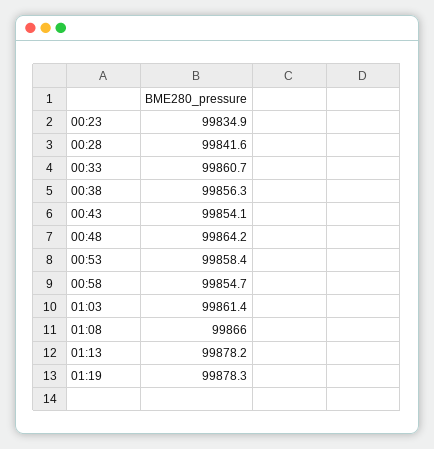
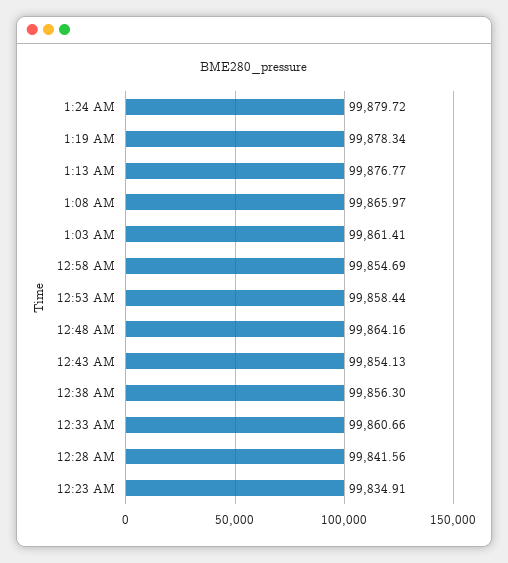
01:13: 99878.2 -> 99876.77
1:24 AM: none -> 99879.72

